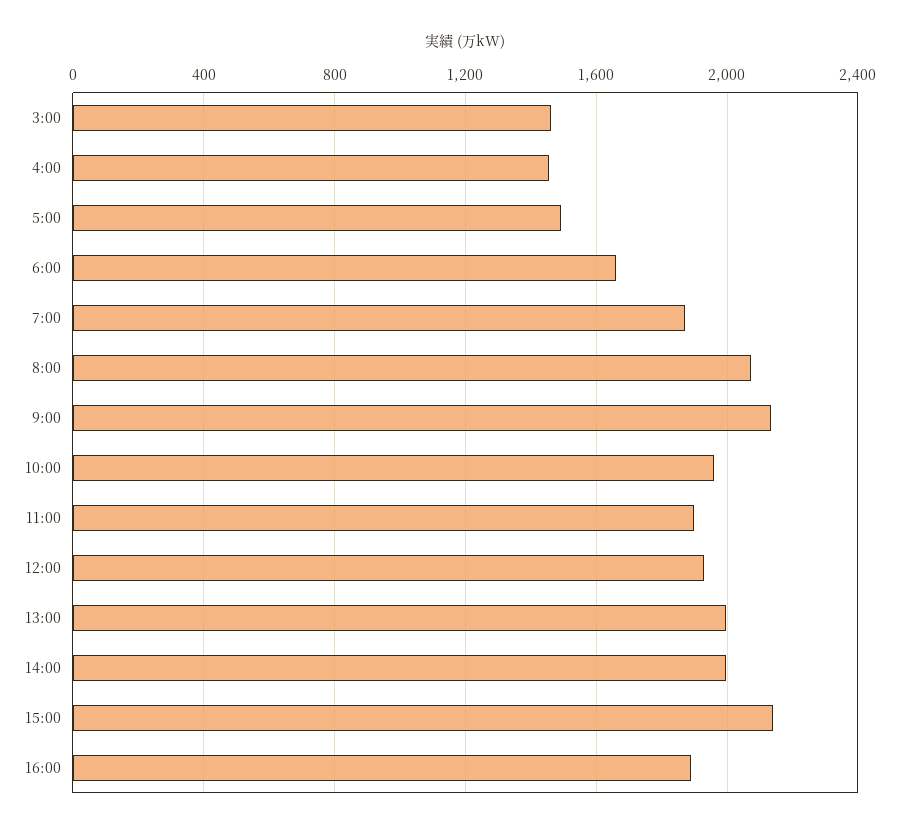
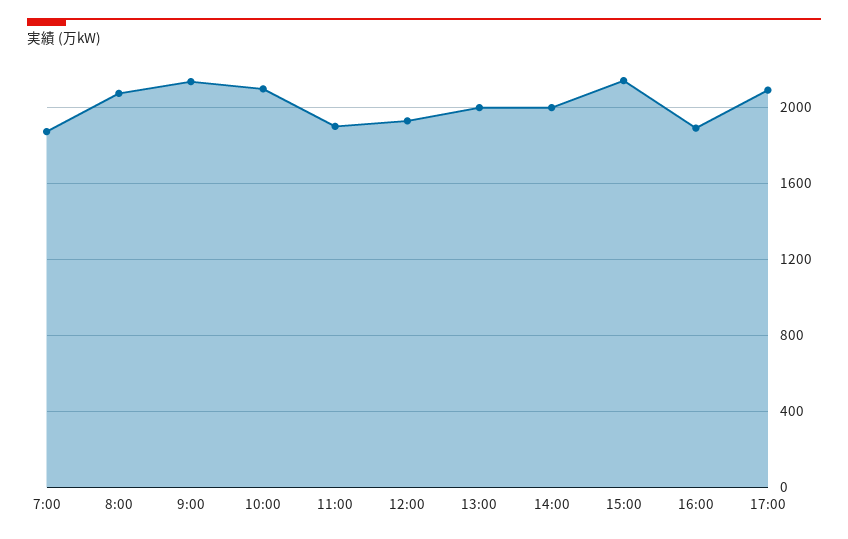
3:00: 1450 -> none
4:00: 1450 -> none
5:00: 1500 -> none
6:00: 1650 -> none
10:00: 1950 -> 2100
17:00: none -> 2100

